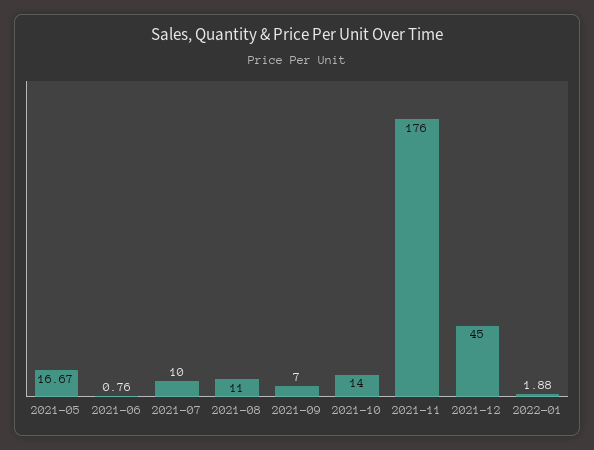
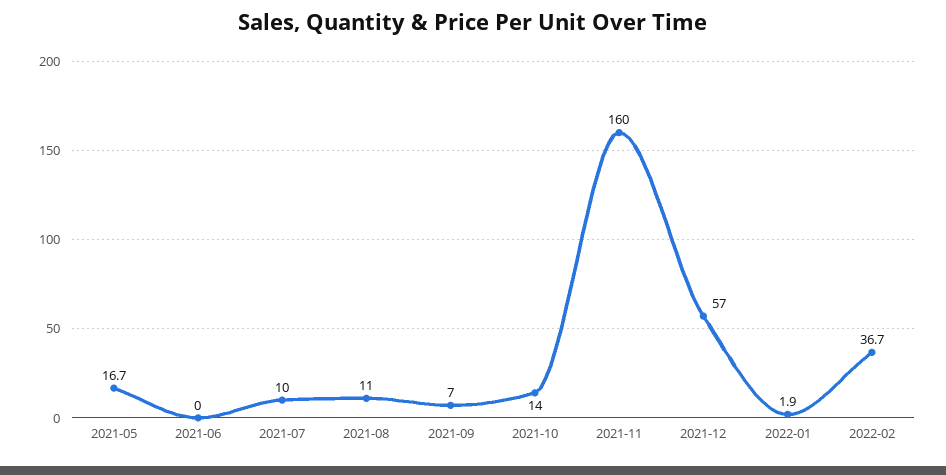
2021-06: 0.76 -> 0
2021-11: 176 -> 160
2021-12: 45 -> 57
2022-02: none -> 36.7

